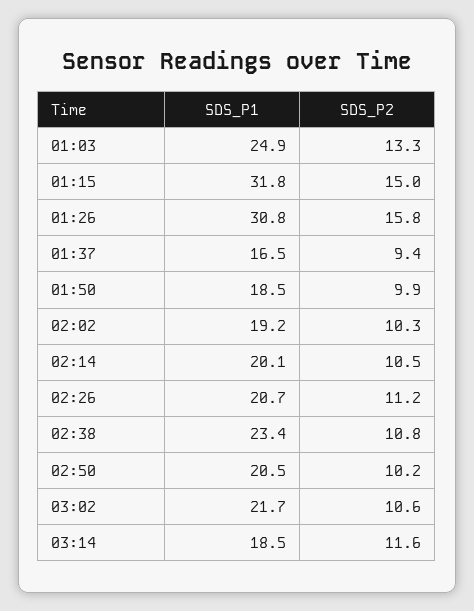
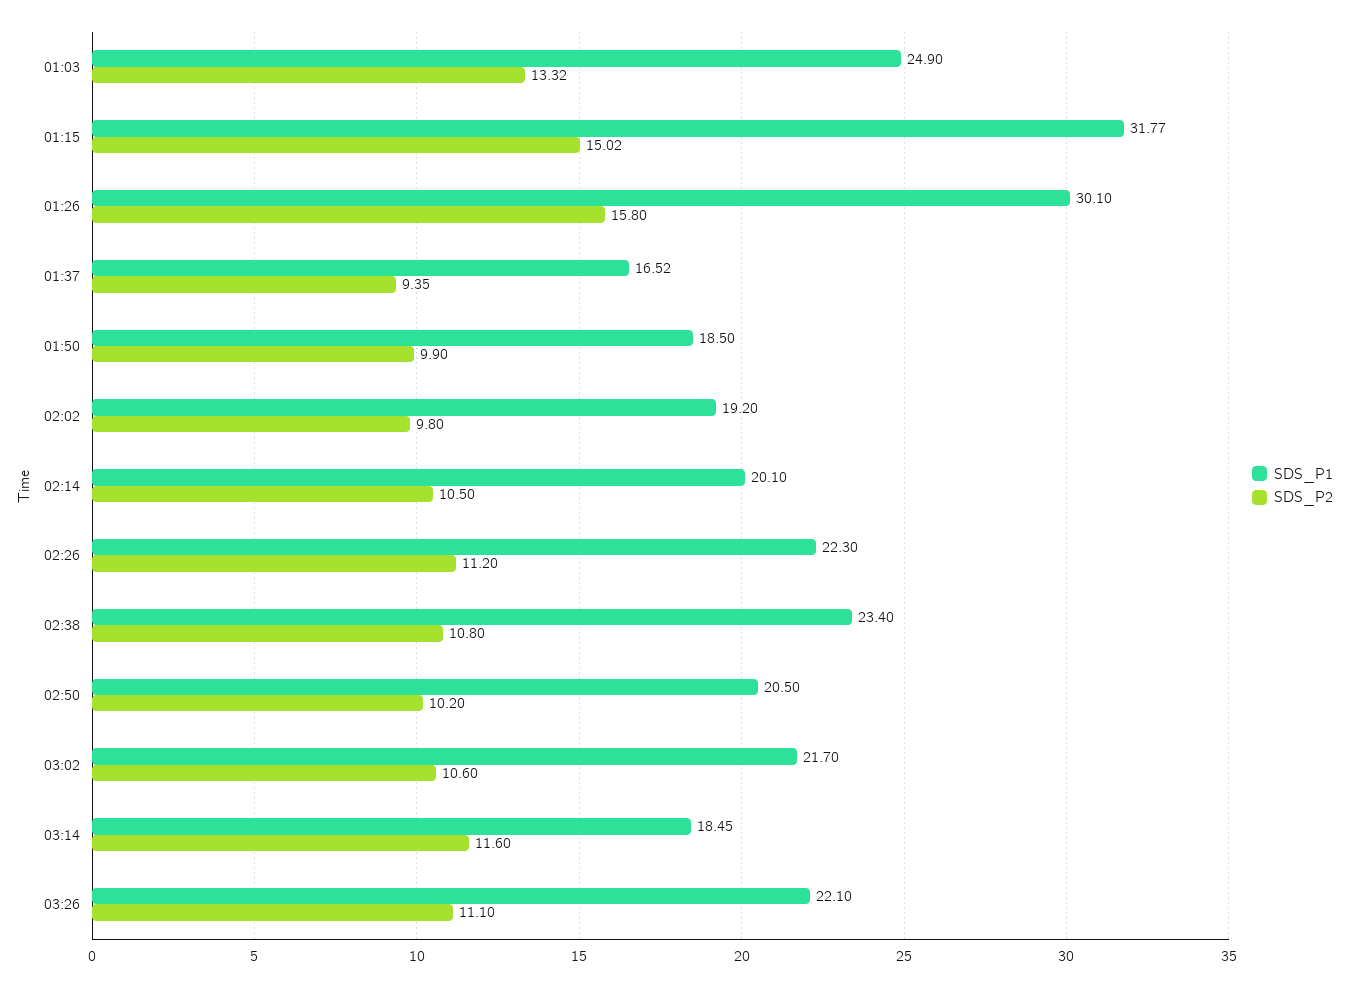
SDS_P1, 01:26: 30.8 -> 30.1
SDS_P2, 02:02: 10.3 -> 9.8
SDS_P1, 02:26: 20.7 -> 22.3
SDS_P1, 03:26: none -> 22.1
SDS_P2, 03:26: none -> 11.1

